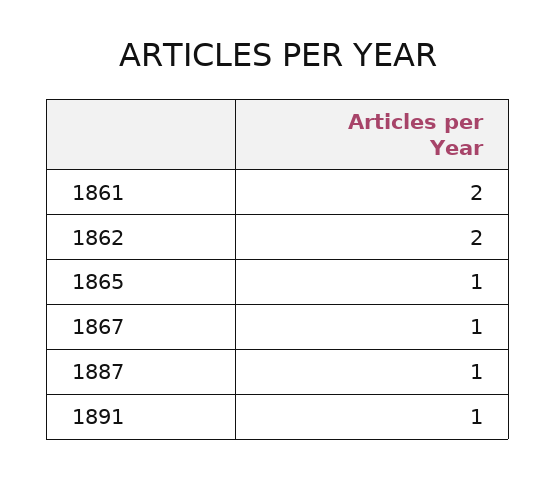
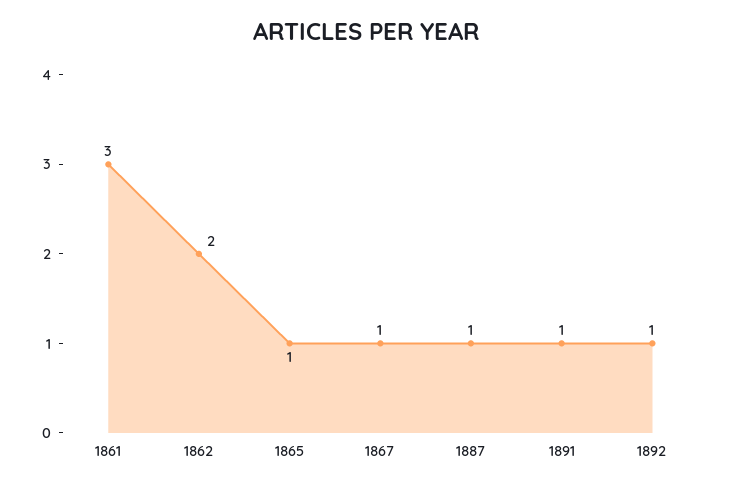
1861: 2 -> 3
1892: none -> 1

